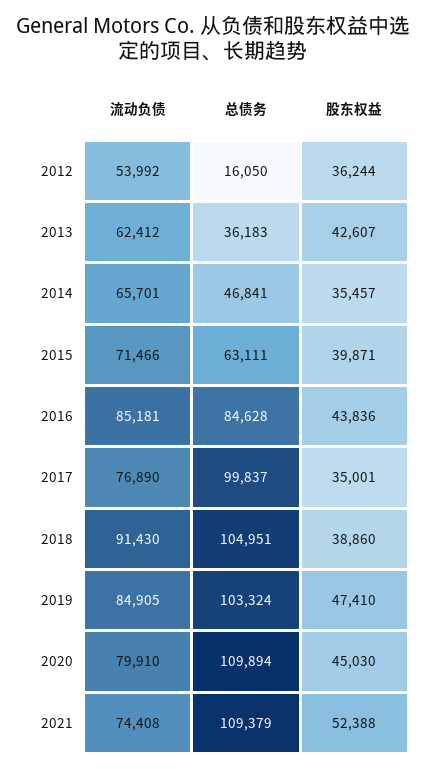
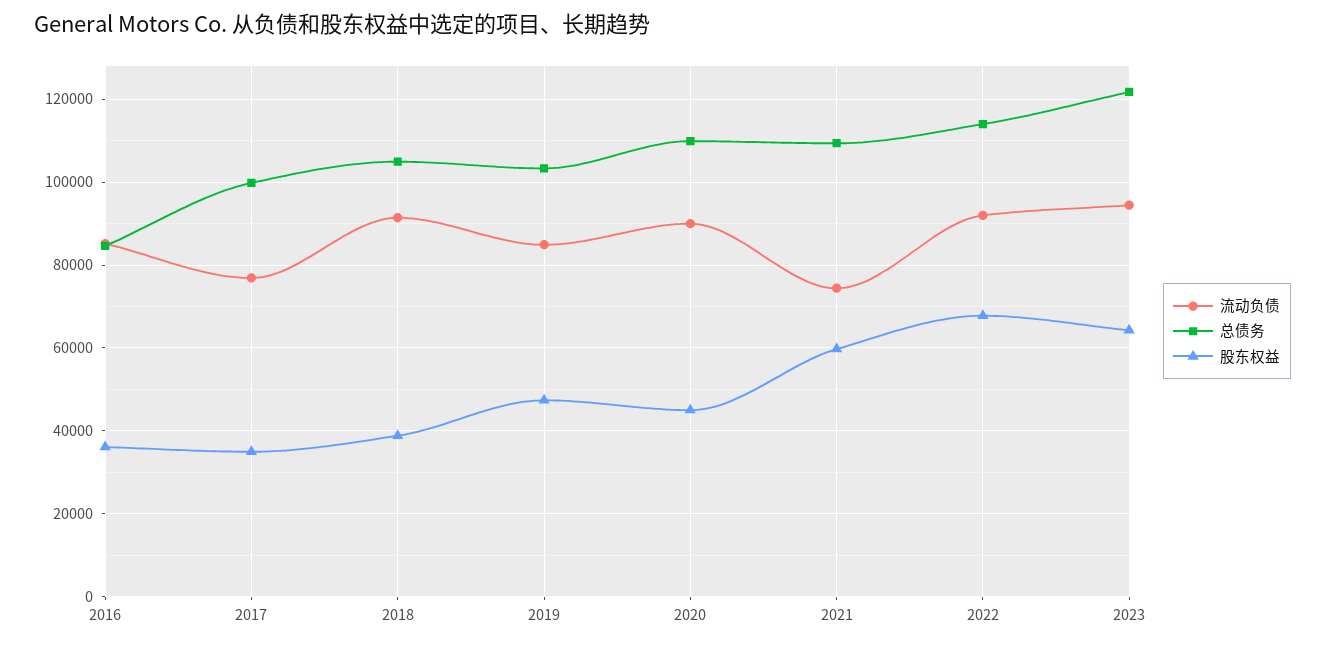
流动负债, 2012: 53992 -> none
总债务, 2012: 16050 -> none
股东权益, 2012: 36244 -> none
流动负债, 2013: 62412 -> none
总债务, 2013: 36183 -> none
股东权益, 2013: 42607 -> none
流动负债, 2014: 65701 -> none
总债务, 2014: 46841 -> none
股东权益, 2014: 35457 -> none
流动负债, 2015: 71466 -> none
总债务, 2015: 63111 -> none
股东权益, 2015: 39871 -> none
股东权益, 2016: 43836 -> 36000
流动负债, 2020: 79910 -> 90000
股东权益, 2021: 52388 -> 60000
流动负债, 2022: none -> 92000
总债务, 2022: none -> 114000
股东权益, 2022: none -> 68000
流动负债, 2023: none -> 94000
总债务, 2023: none -> 122000
股东权益, 2023: none -> 64000

